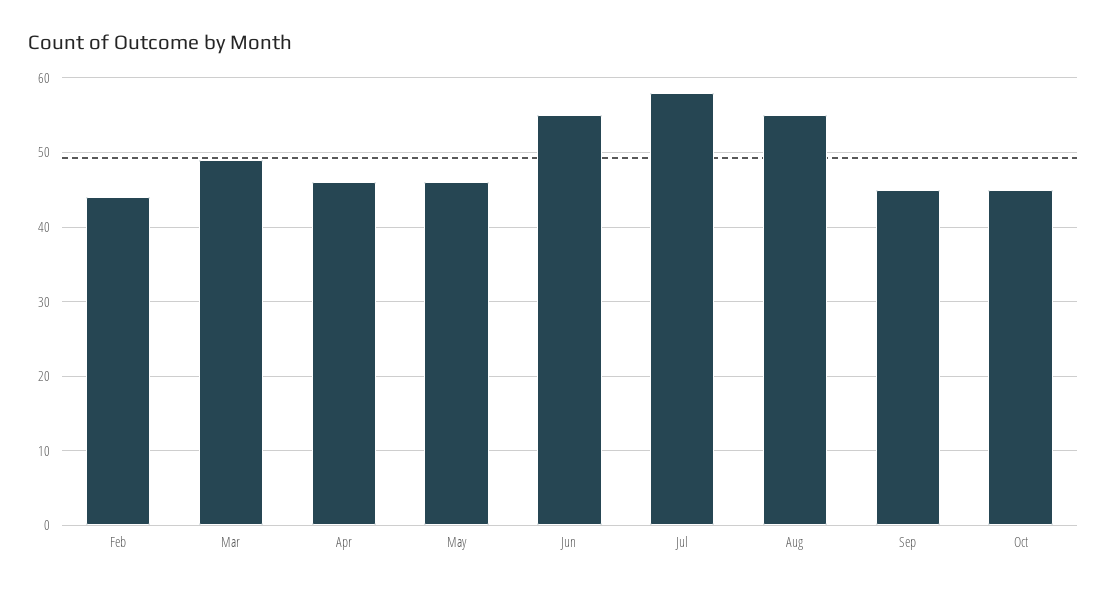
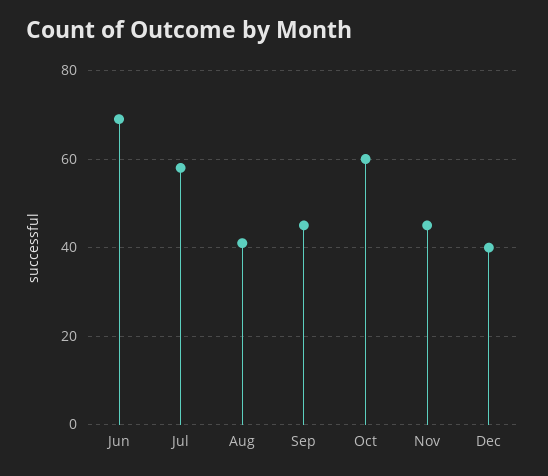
Feb: 44 -> none
Mar: 49 -> none
Apr: 46 -> none
May: 46 -> none
Jun: 55 -> 70
Aug: 55 -> 40
Oct: 45 -> 60
Nov: none -> 45
Dec: none -> 40

